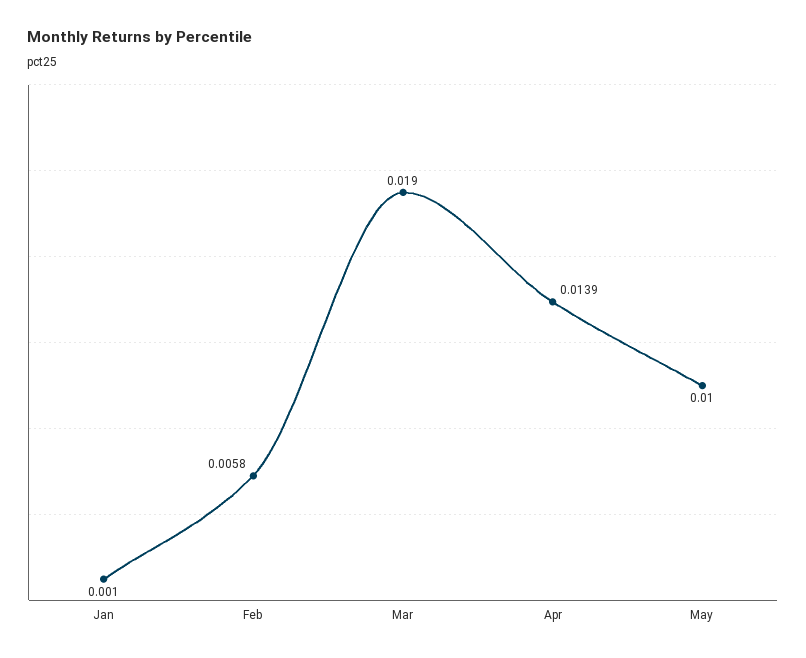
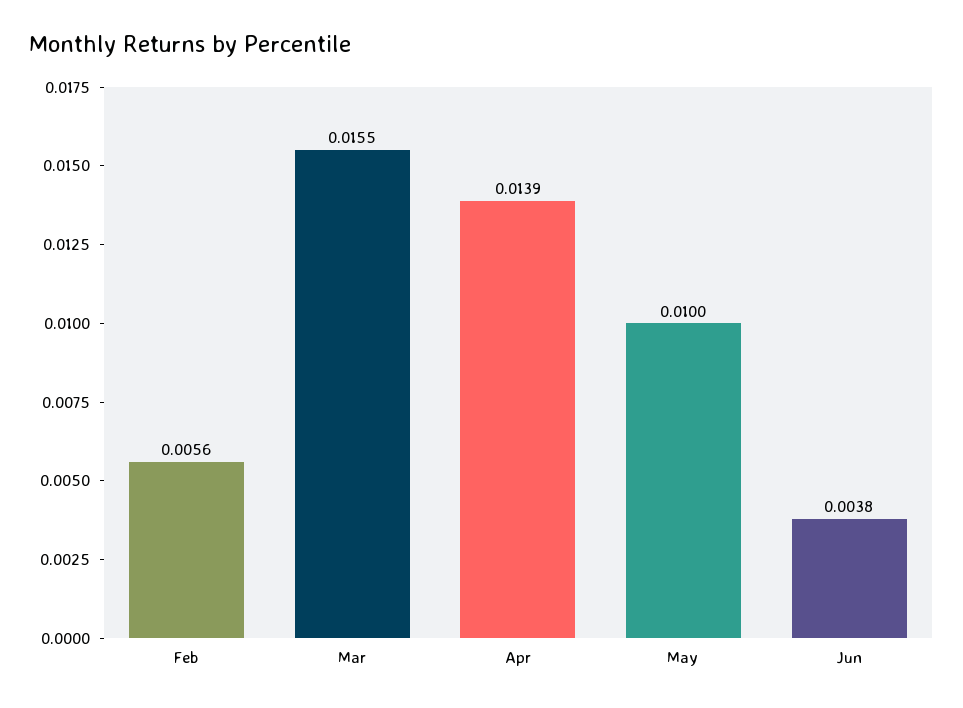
Jan: 0.001 -> none
Feb: 0.0058 -> 0.0056
Mar: 0.019 -> 0.0155
Jun: none -> 0.0038

